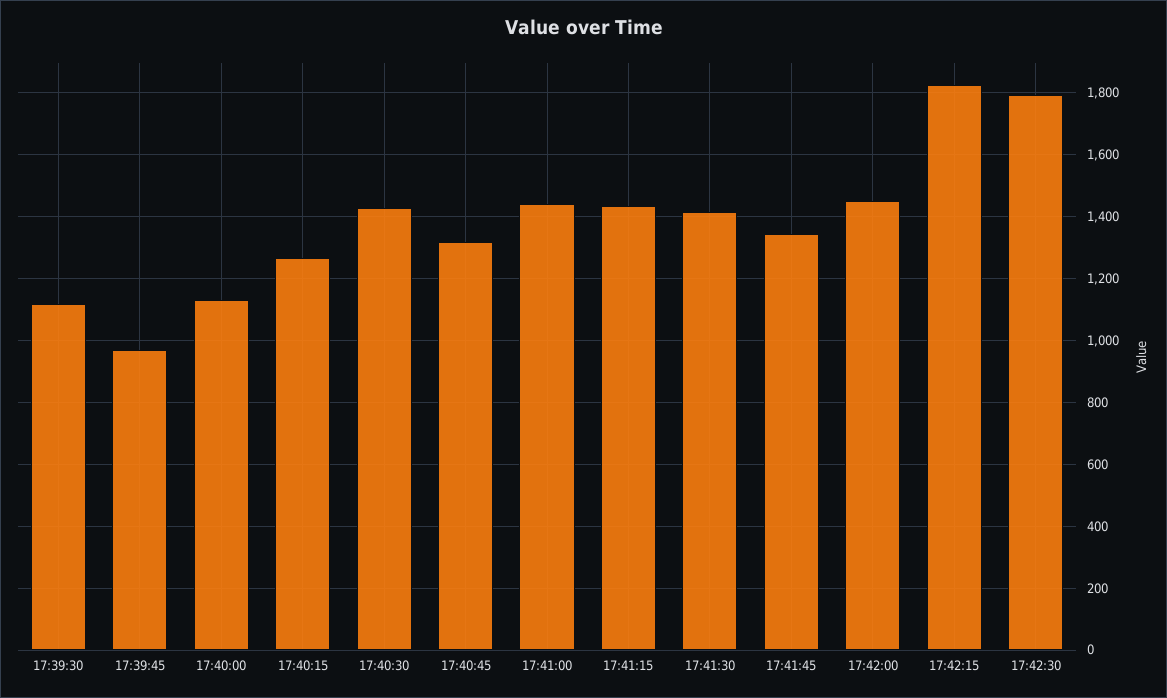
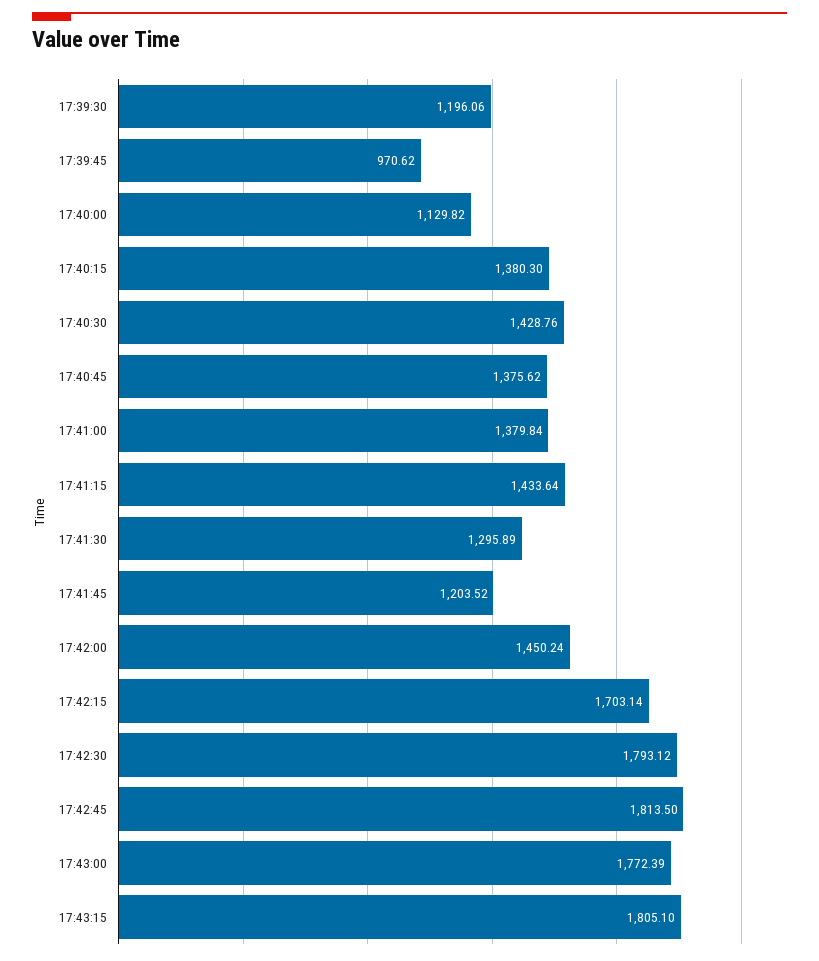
17:39:30: 1120 -> 1196.06
17:40:15: 1260 -> 1380.3
17:40:45: 1320 -> 1375.62
17:41:00: 1440 -> 1379.84
17:41:30: 1420 -> 1295.89
17:41:45: 1340 -> 1203.52
17:42:15: 1820 -> 1703.14
17:42:45: none -> 1813.5
17:43:00: none -> 1772.39
17:43:15: none -> 1805.1

